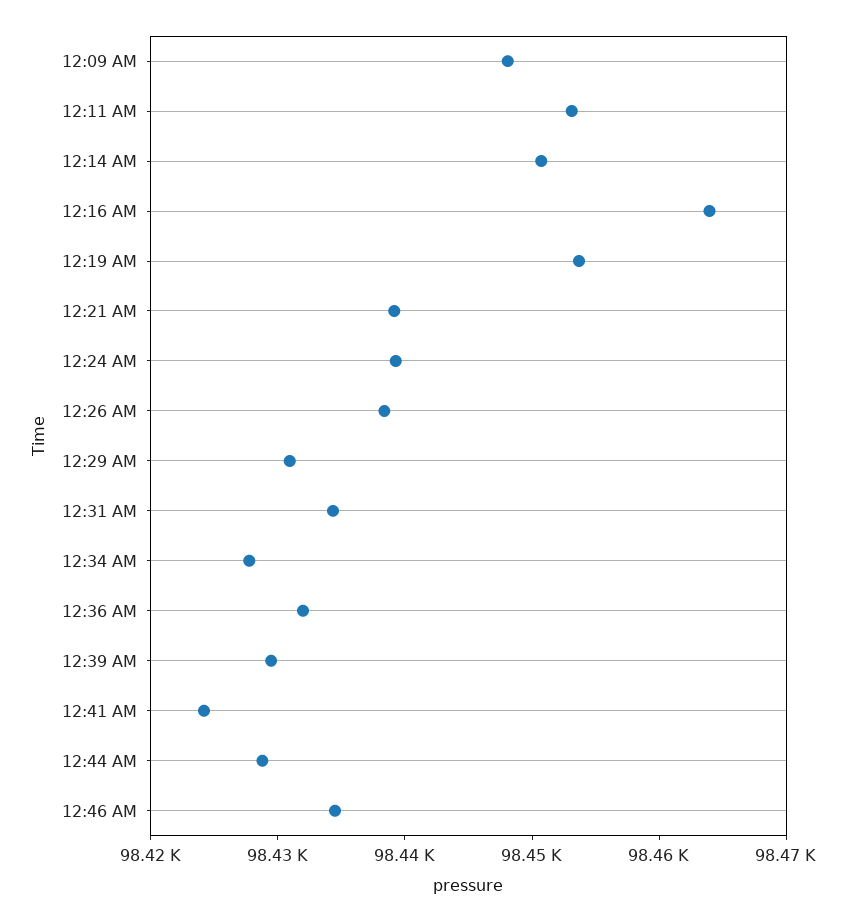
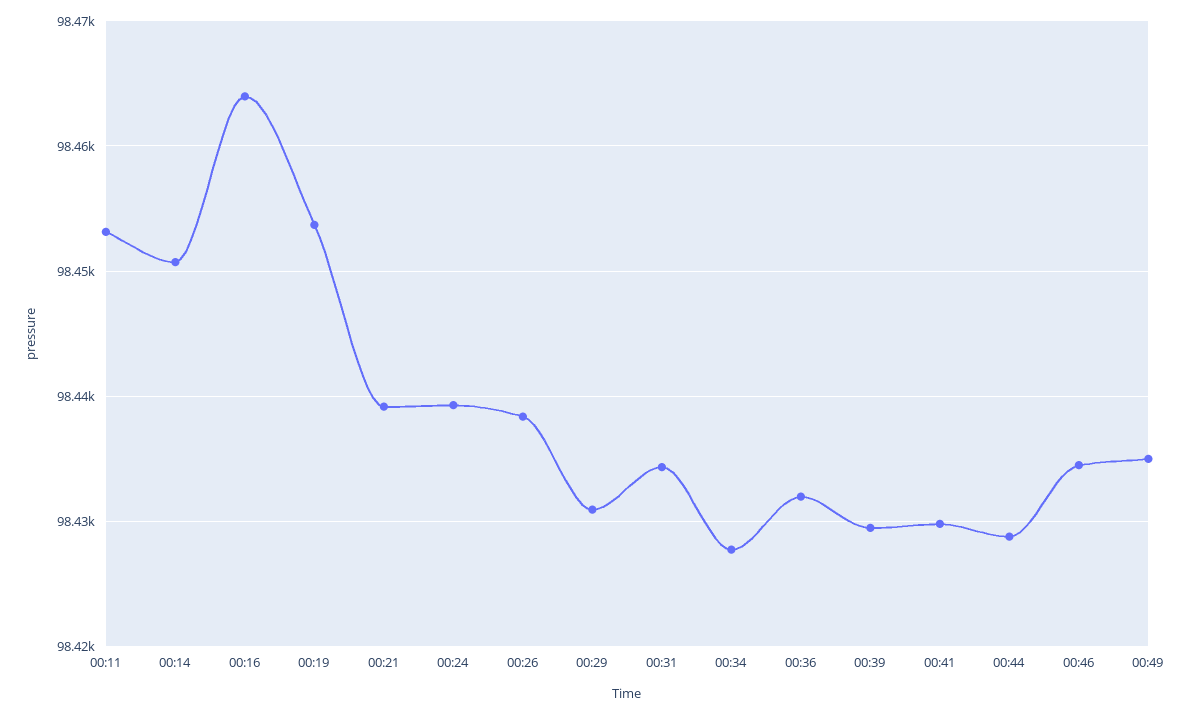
12:09 AM: 98448 -> none
12:41 AM: 98424 -> 98430
00:49: none -> 98435

